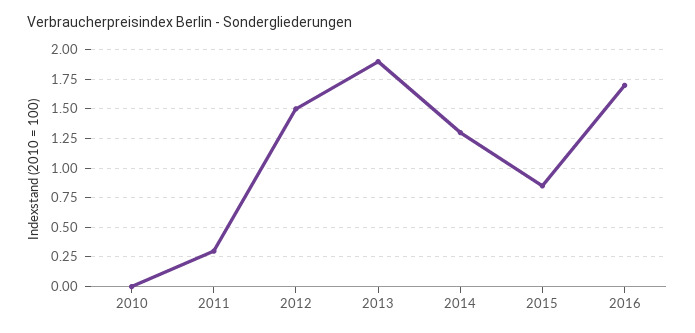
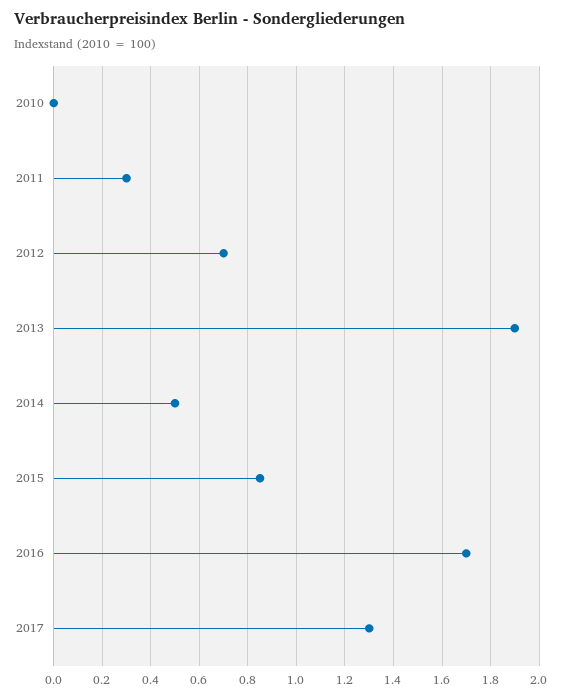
2012: 1.5 -> 0.7
2014: 1.25 -> 0.5
2017: none -> 1.3

